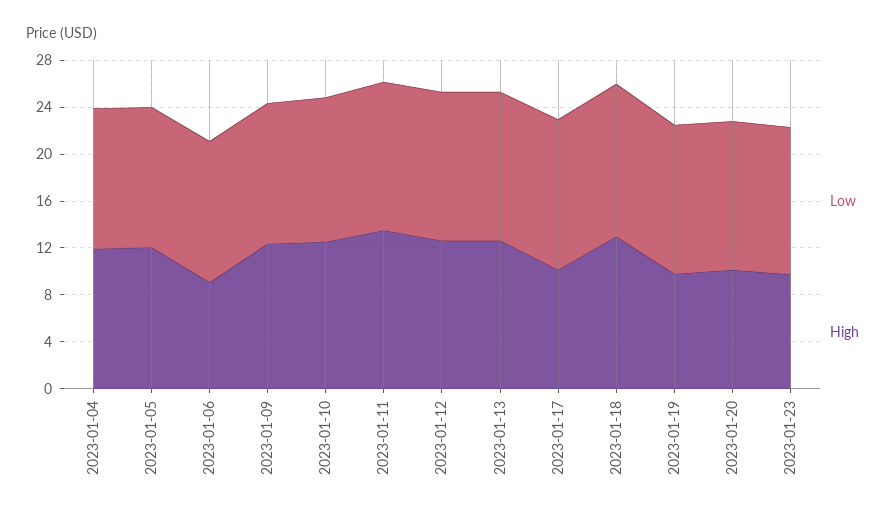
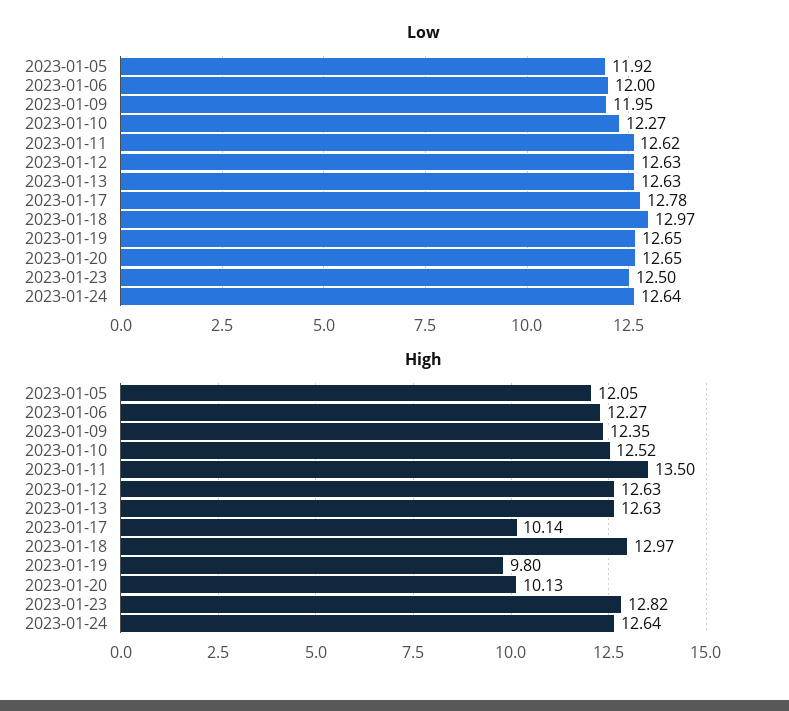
Low, 2023-01-04: 12 -> none
High, 2023-01-04: 12 -> none
High, 2023-01-06: 9 -> 12.27
High, 2023-01-23: 10 -> 12.82
Low, 2023-01-24: none -> 12.64
High, 2023-01-24: none -> 12.64

